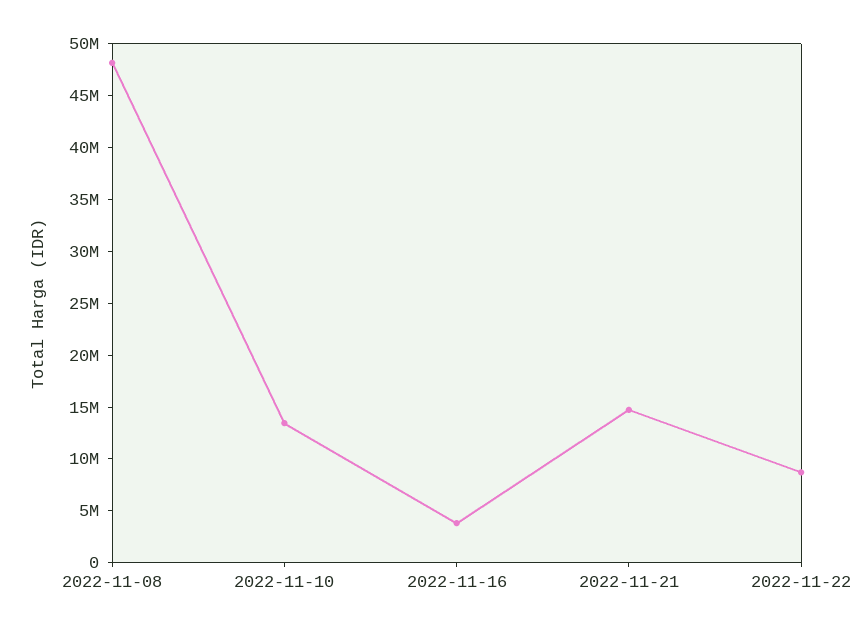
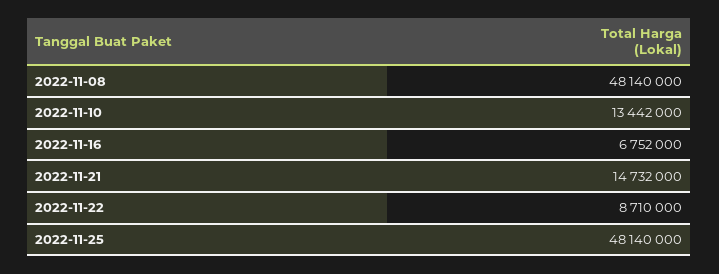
2022-11-16: 4000000 -> 6752000
2022-11-25: none -> 48140000

